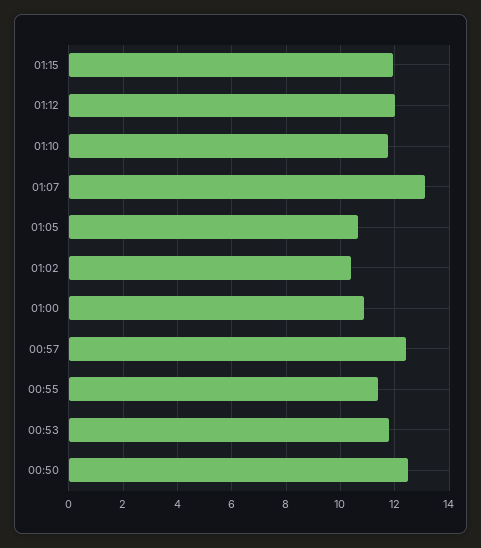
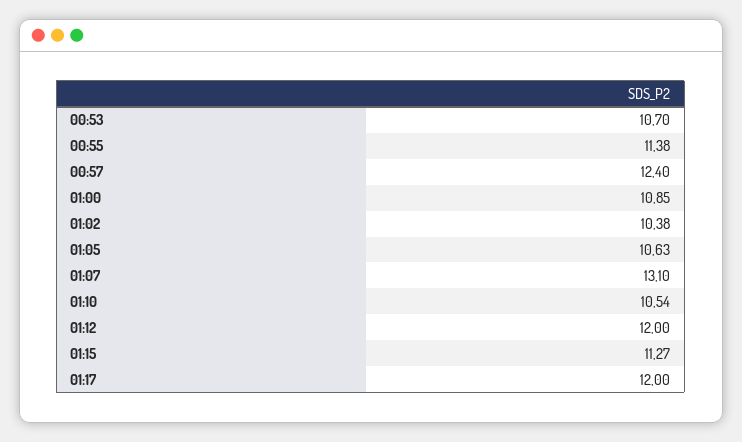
01:15: 12 -> 11.27
01:10: 11.75 -> 10.54
00:53: 11.75 -> 10.7
00:50: 12.5 -> none
01:17: none -> 12

